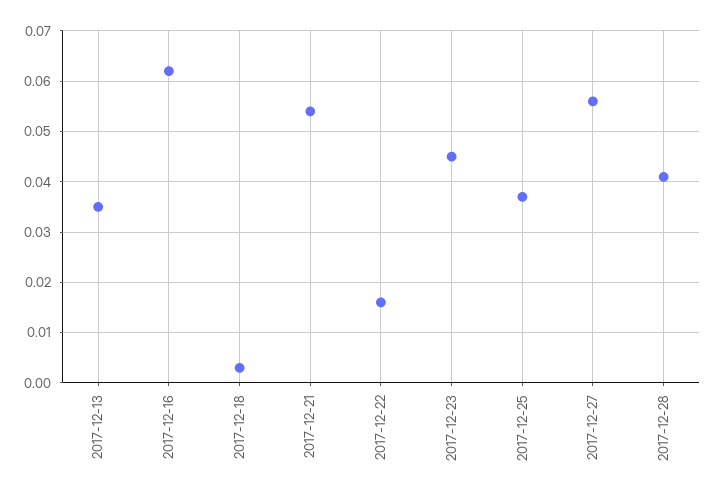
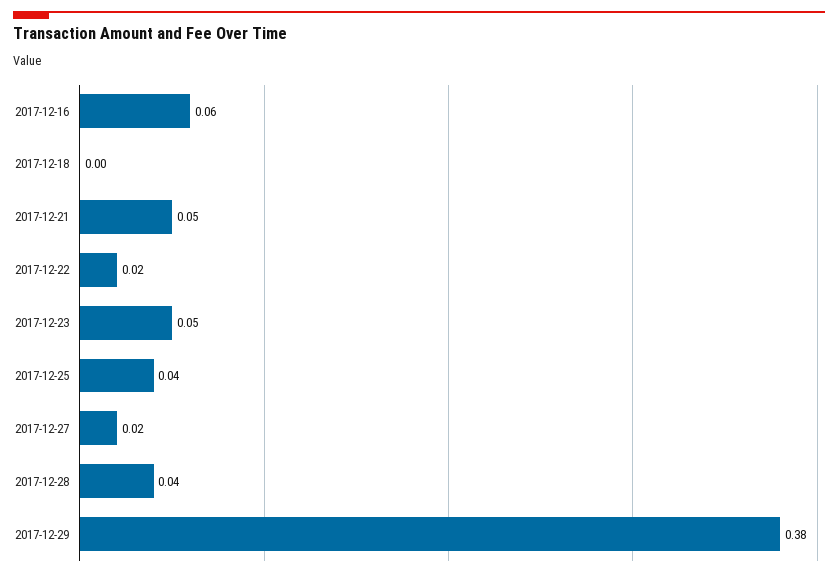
2017-12-13: 0.035 -> none
2017-12-27: 0.055 -> 0.02
2017-12-29: none -> 0.38

